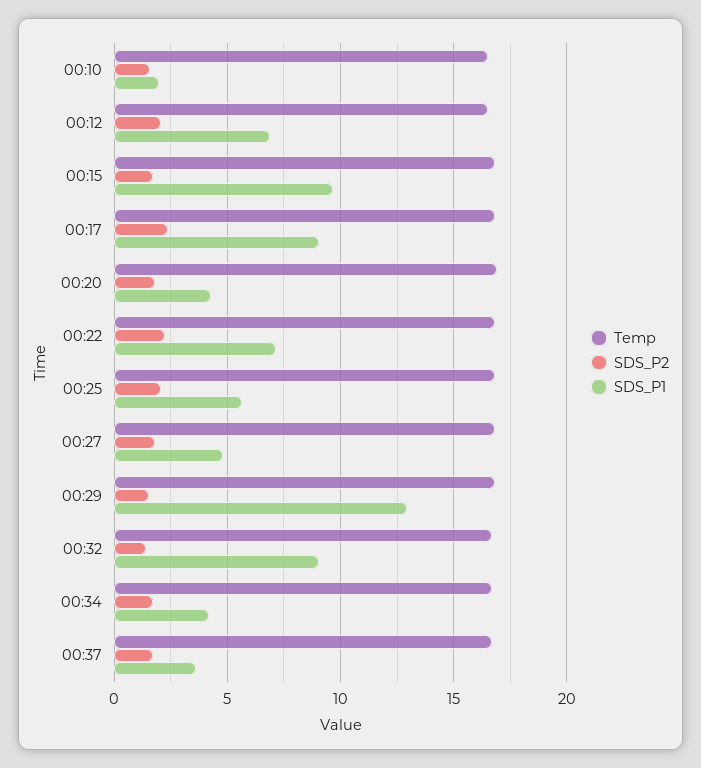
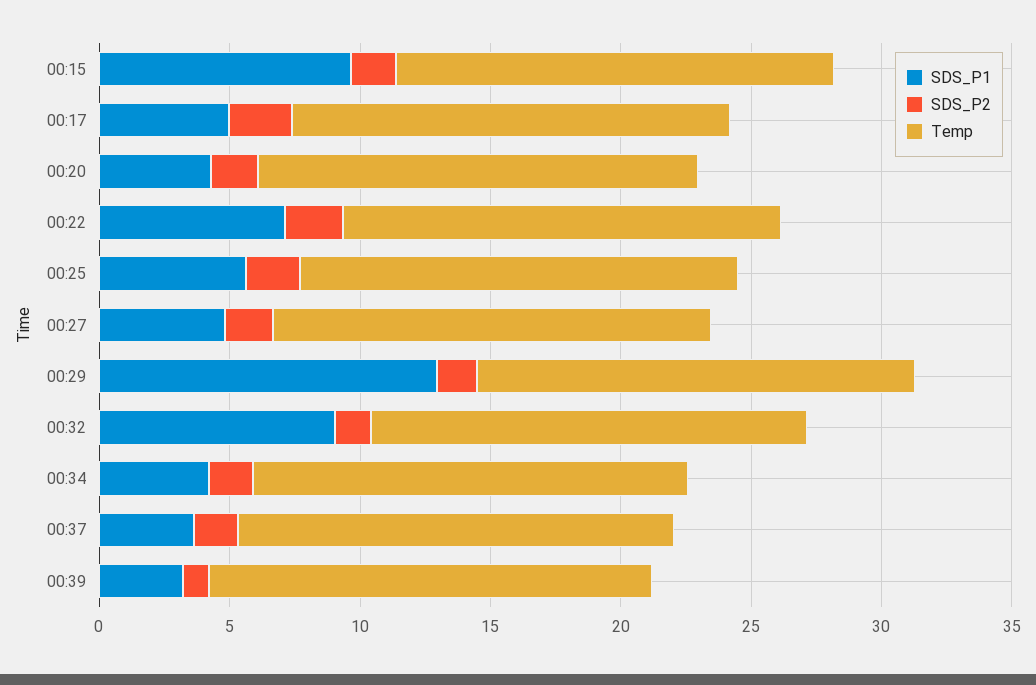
Temp, 00:10: 16.5 -> none
SDS_P2, 00:10: 1.5 -> none
SDS_P1, 00:10: 2 -> none
Temp, 00:12: 16.5 -> none
SDS_P2, 00:12: 2 -> none
SDS_P1, 00:12: 7 -> none
SDS_P1, 00:17: 9 -> 5
SDS_P1, 00:39: none -> 3
SDS_P2, 00:39: none -> 1
Temp, 00:39: none -> 17

